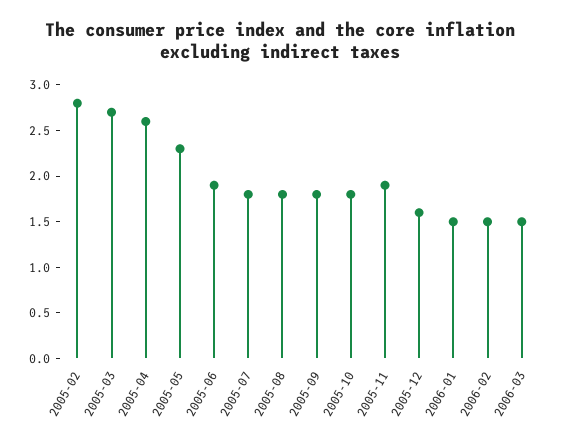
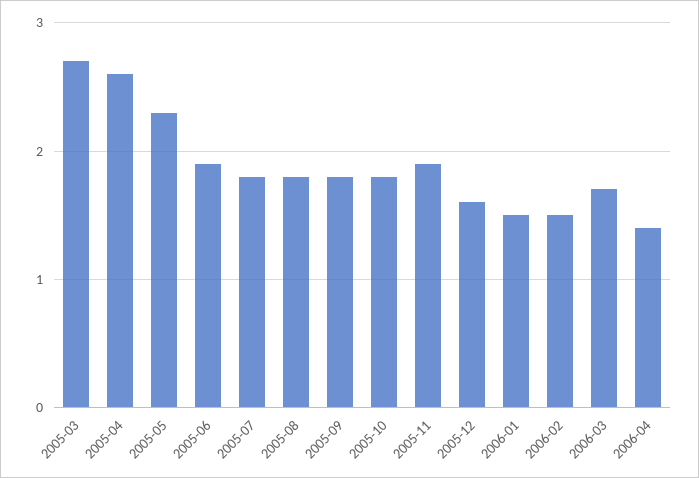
2005-02: 2.8 -> none
2006-03: 1.5 -> 1.7
2006-04: none -> 1.4

